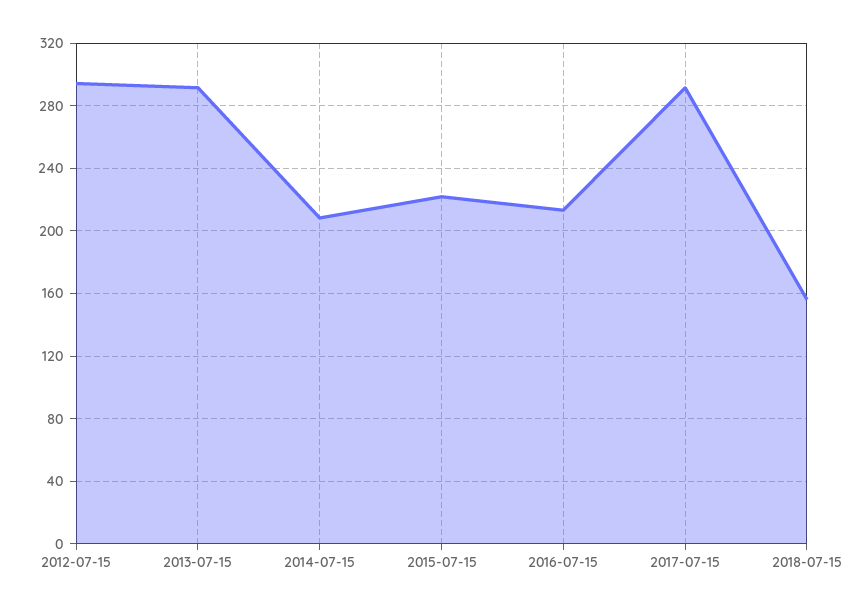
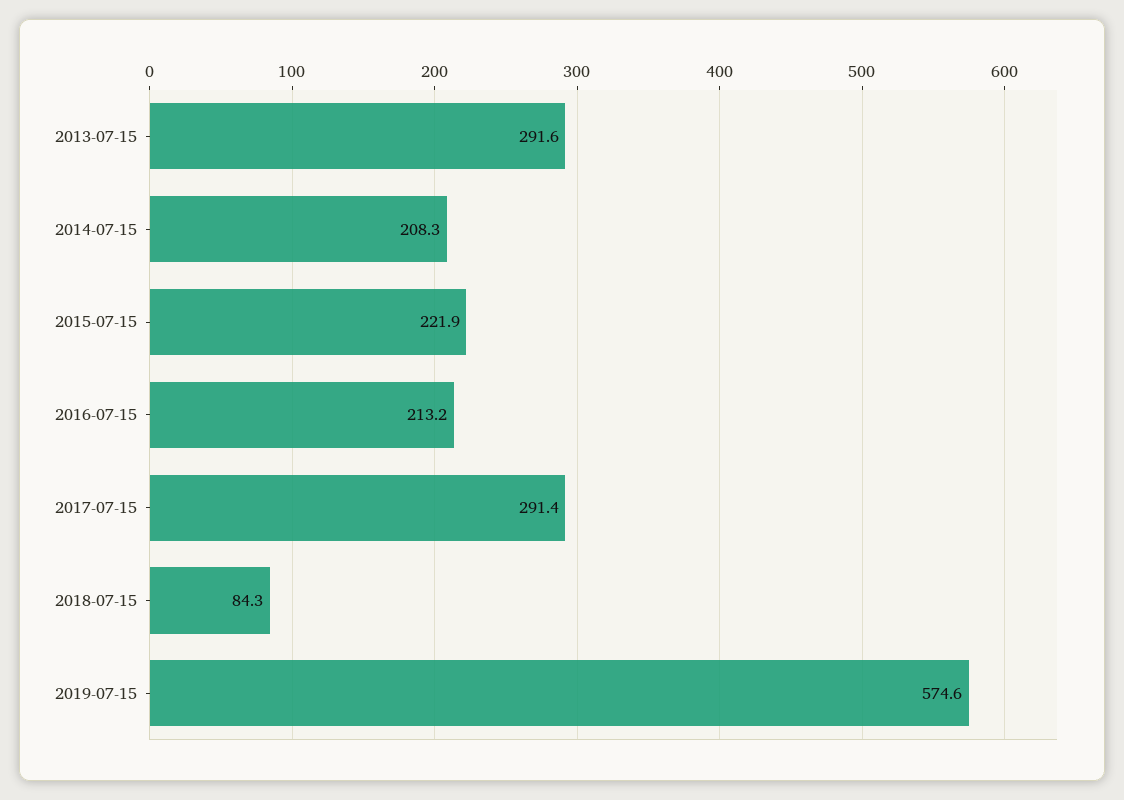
2012-07-15: 295 -> none
2018-07-15: 155 -> 84.3
2019-07-15: none -> 574.6

